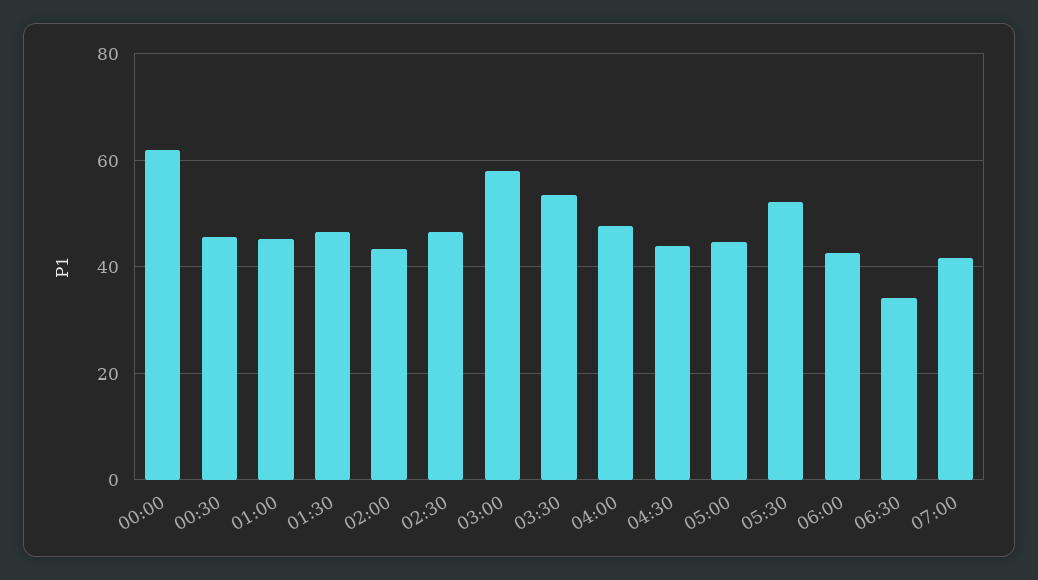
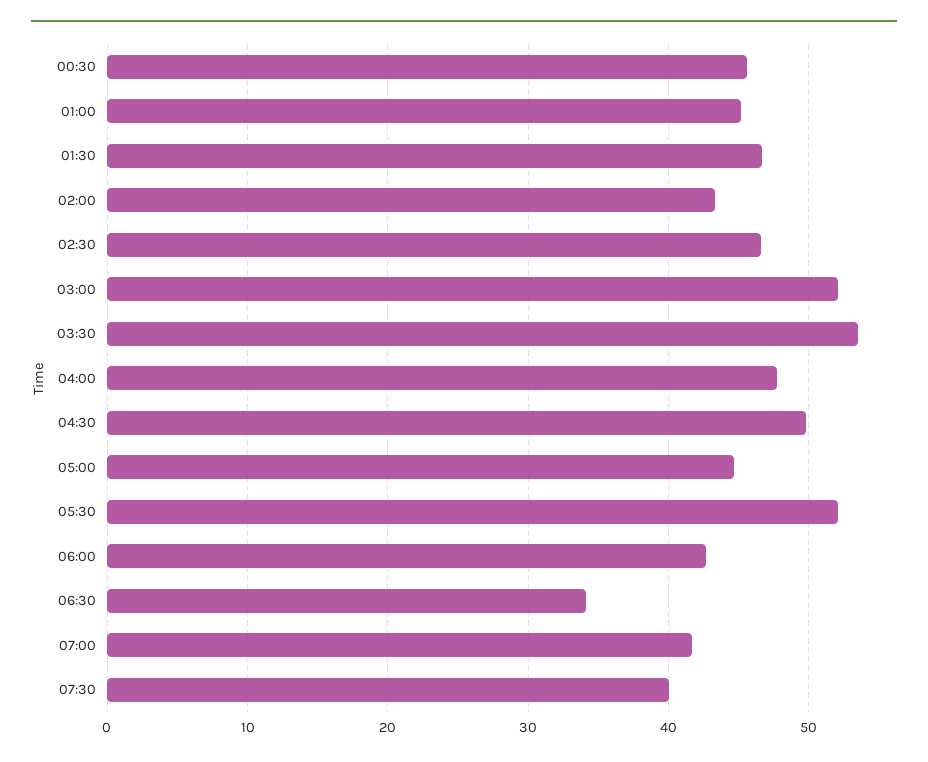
00:00: 62 -> none
03:00: 58 -> 52
04:30: 44 -> 50
07:30: none -> 40

